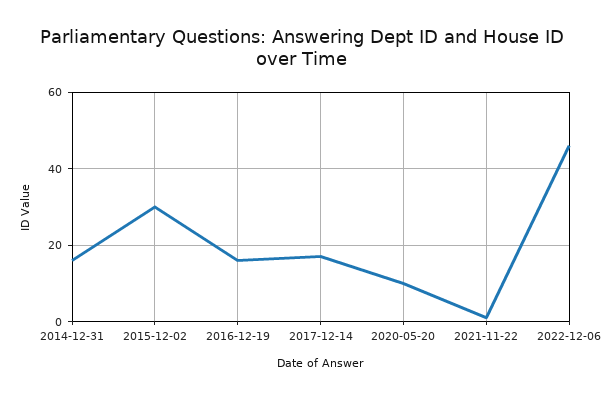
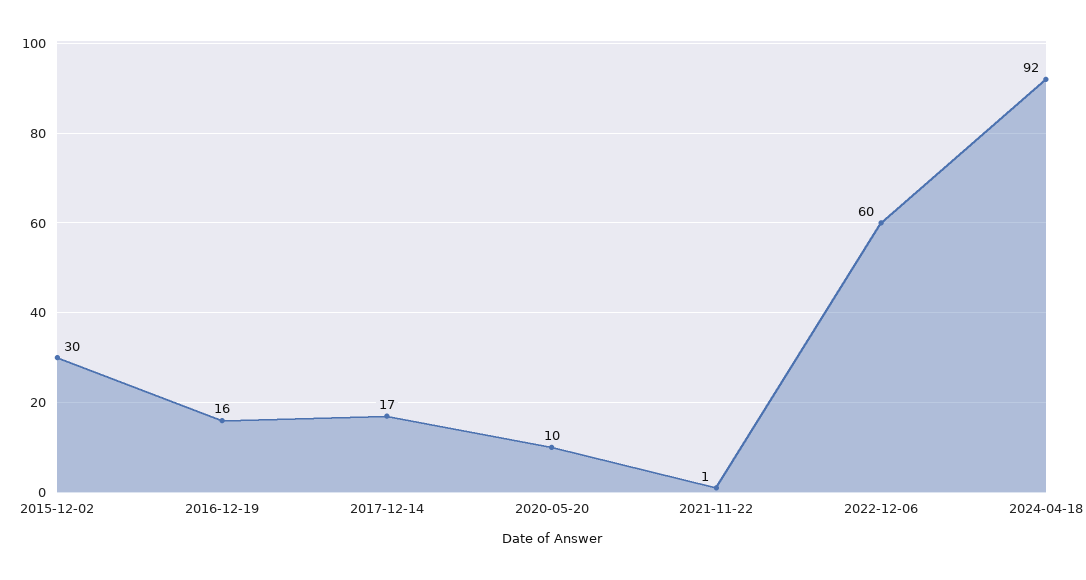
2014-12-31: 15 -> none
2022-12-06: 45 -> 60
2024-04-18: none -> 92

